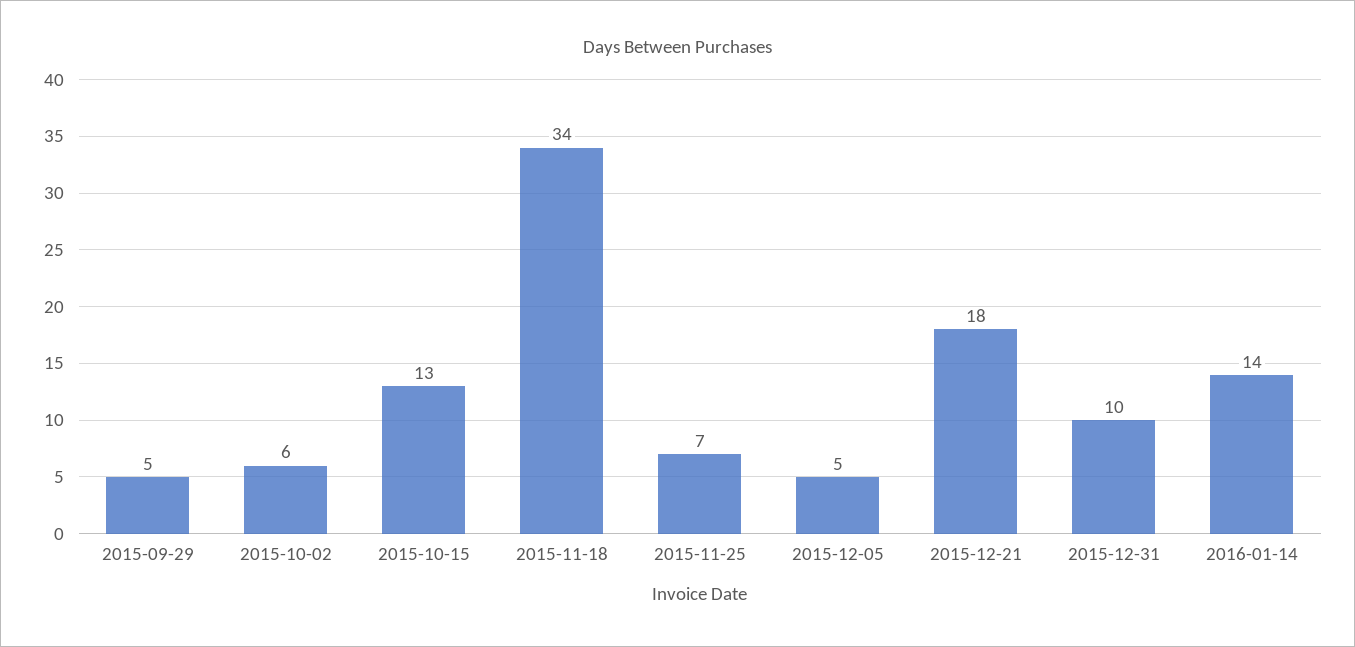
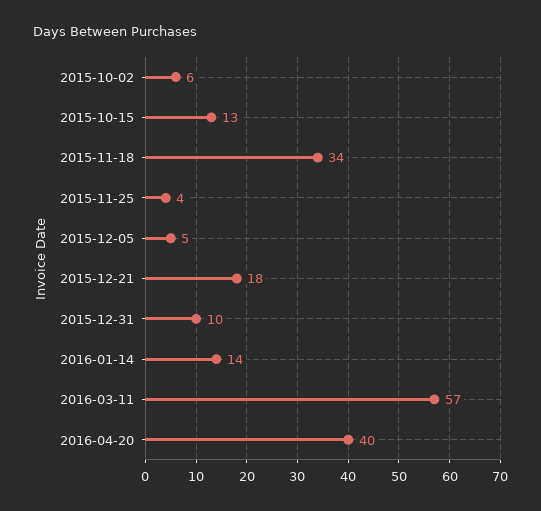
2015-09-29: 5 -> none
2015-11-25: 7 -> 4
2016-03-11: none -> 57
2016-04-20: none -> 40

